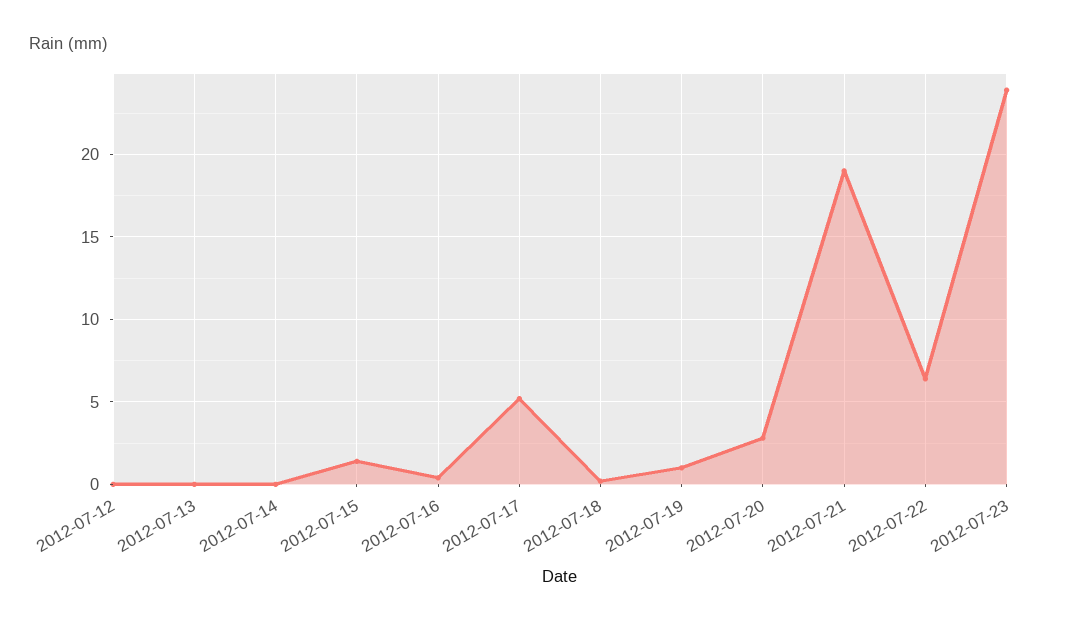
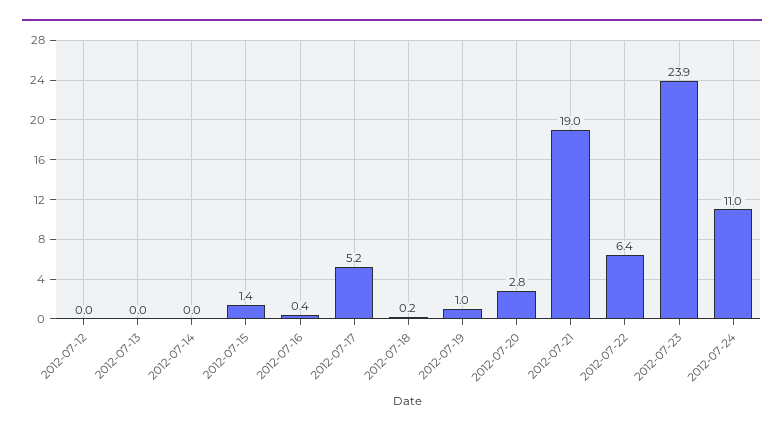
2012-07-24: none -> 11

